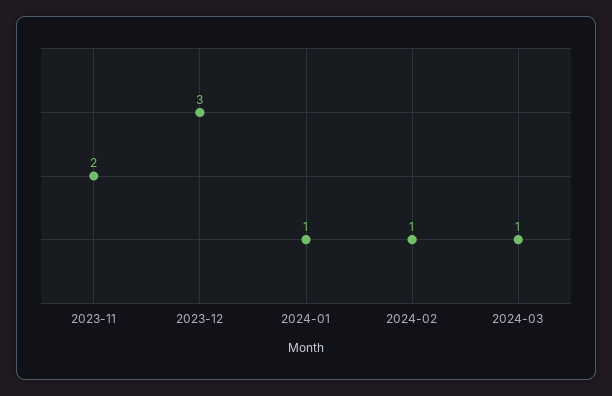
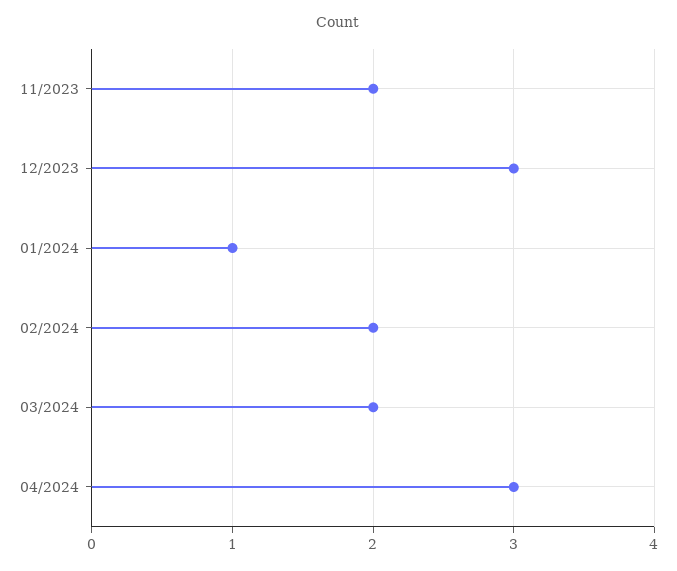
2024-02: 1 -> 2
2024-03: 1 -> 2
04/2024: none -> 3

